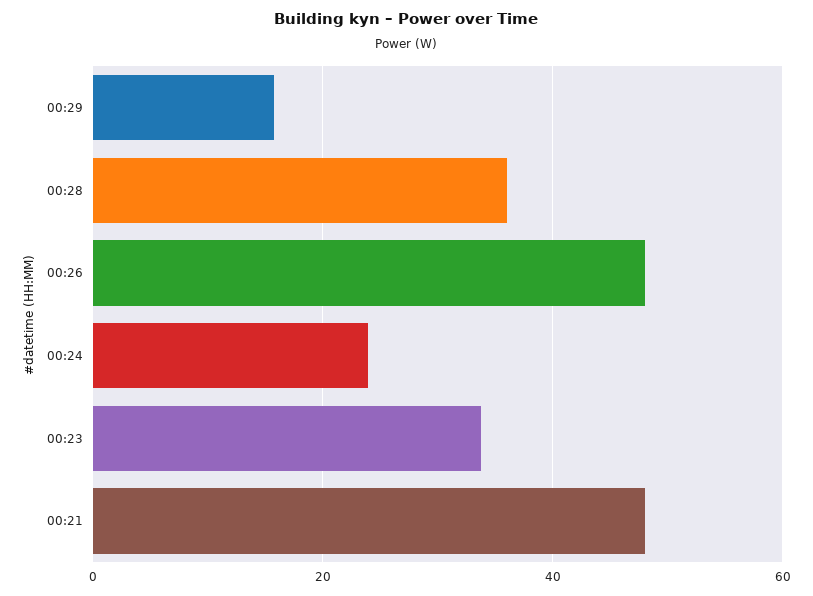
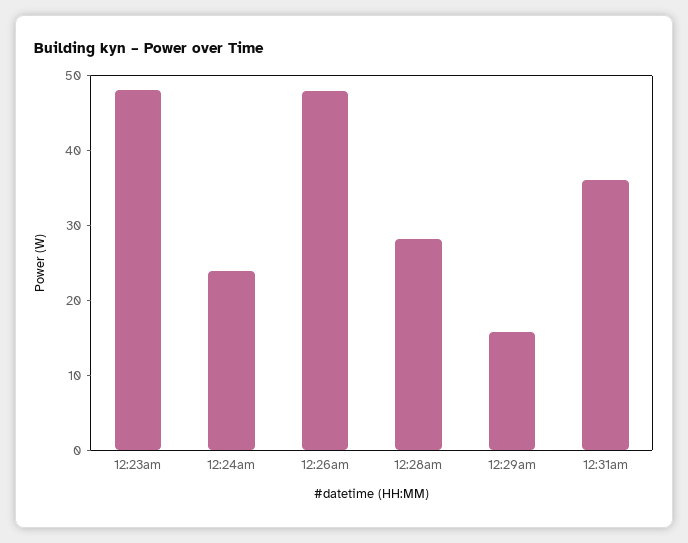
00:28: 36 -> 28
00:23: 34 -> 48
00:21: 48 -> none
12:31am: none -> 36

